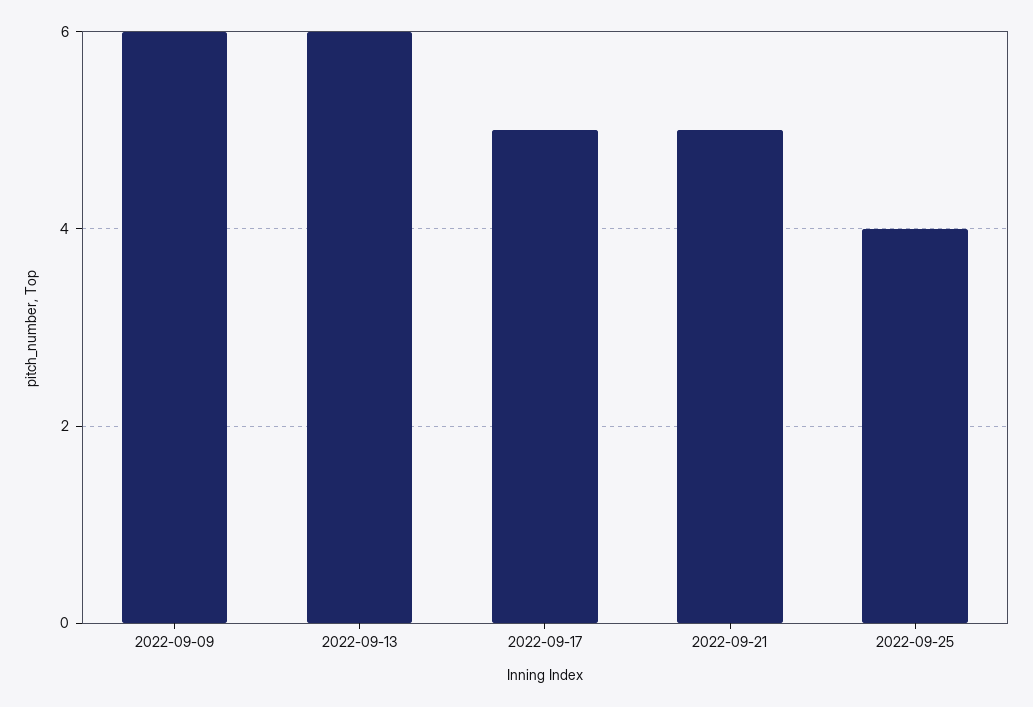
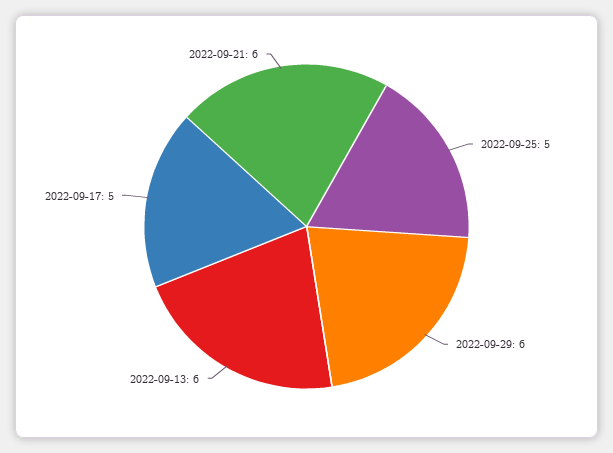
2022-09-09: 6 -> none
2022-09-21: 5 -> 6
2022-09-25: 4 -> 5
2022-09-29: none -> 6

